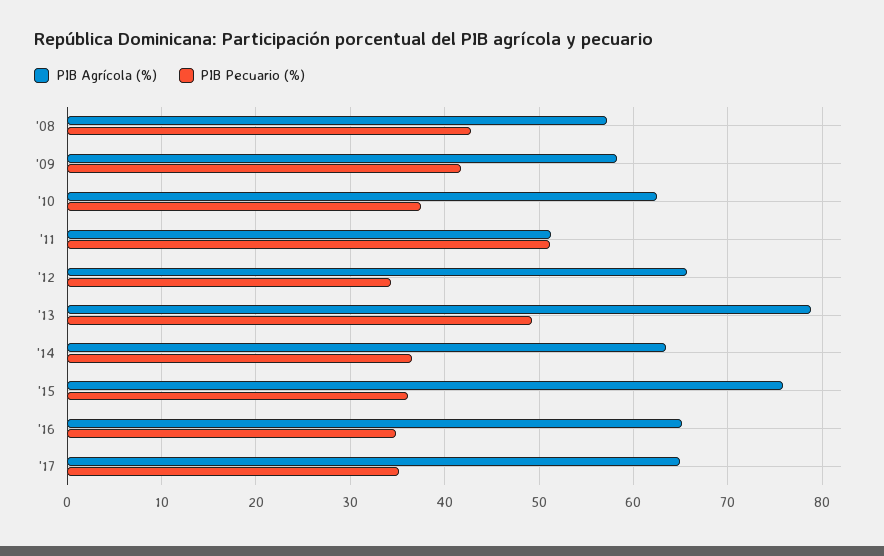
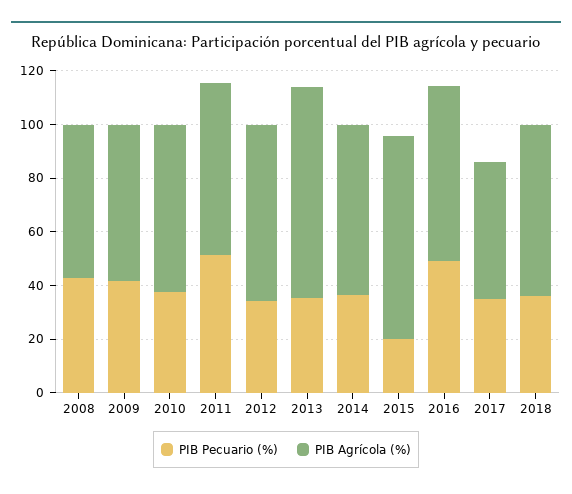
PIB Agrícola (%), '11: 51 -> 65
PIB Pecuario (%), '13: 49 -> 35
PIB Pecuario (%), '15: 36 -> 20
PIB Pecuario (%), '16: 35 -> 50
PIB Agrícola (%), '17: 65 -> 50
PIB Pecuario (%), 2018: none -> 35
PIB Agrícola (%), 2018: none -> 65

